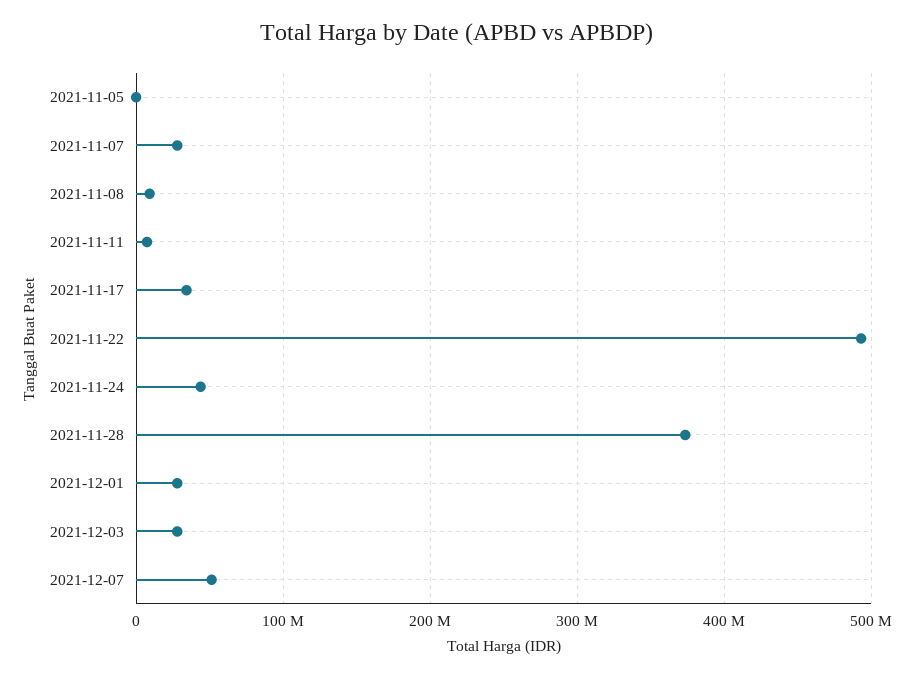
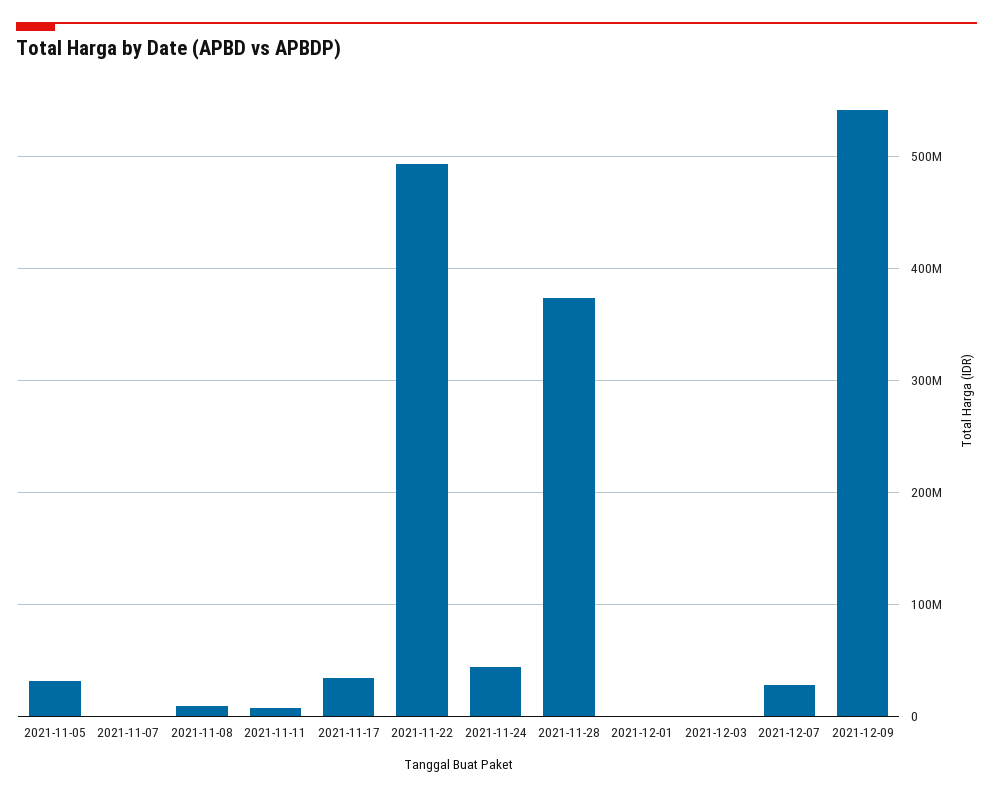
2021-11-05: 0 -> 30000000
2021-11-07: 30000000 -> 0
2021-12-01: 30000000 -> 0
2021-12-03: 30000000 -> 0
2021-12-07: 50000000 -> 30000000
2021-12-09: none -> 540000000

